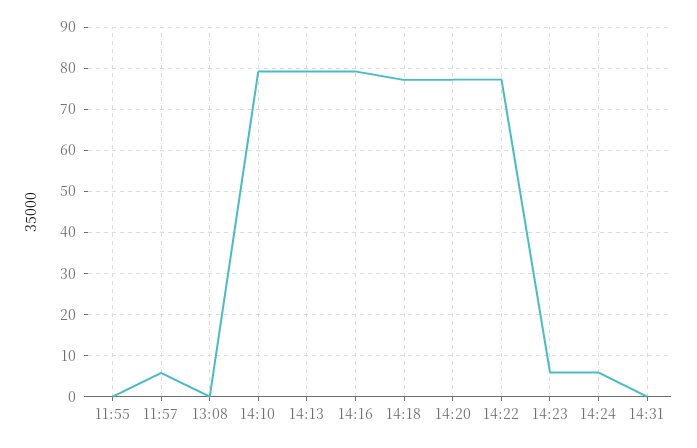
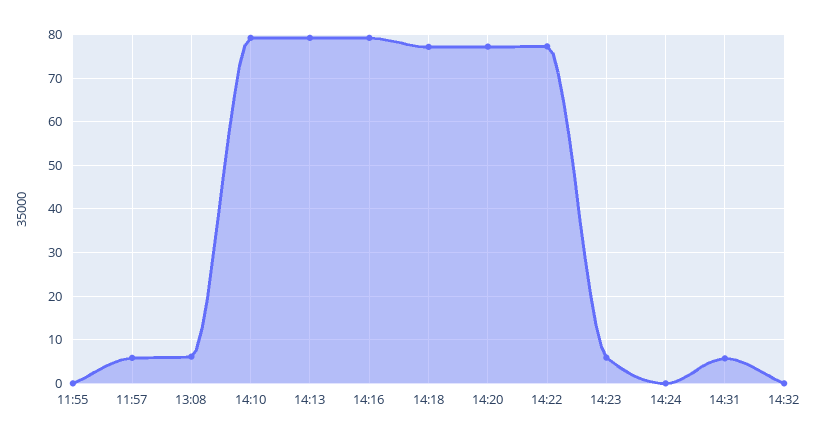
13:08: 0 -> 6
14:24: 6 -> 0
14:31: 0 -> 6
14:32: none -> 0

